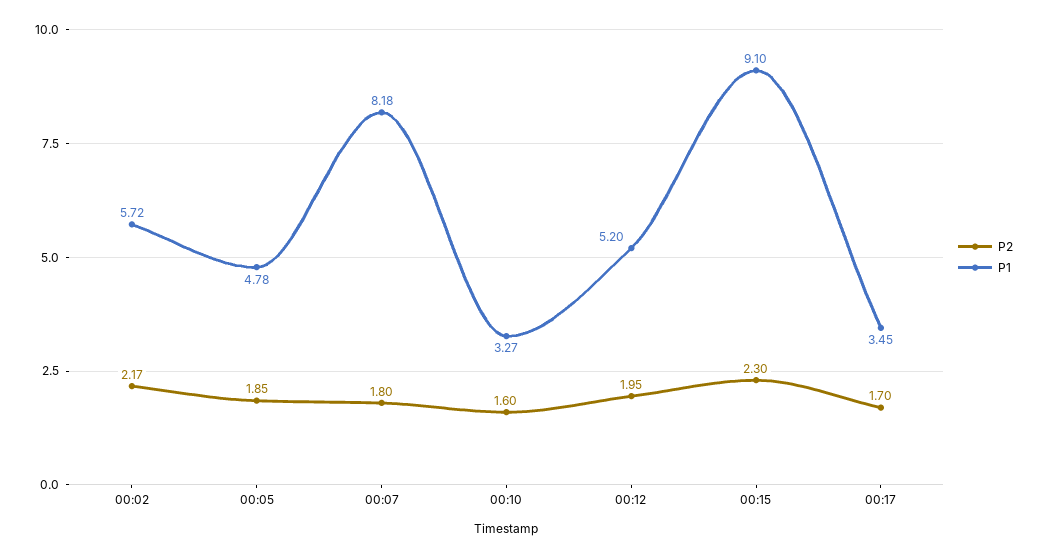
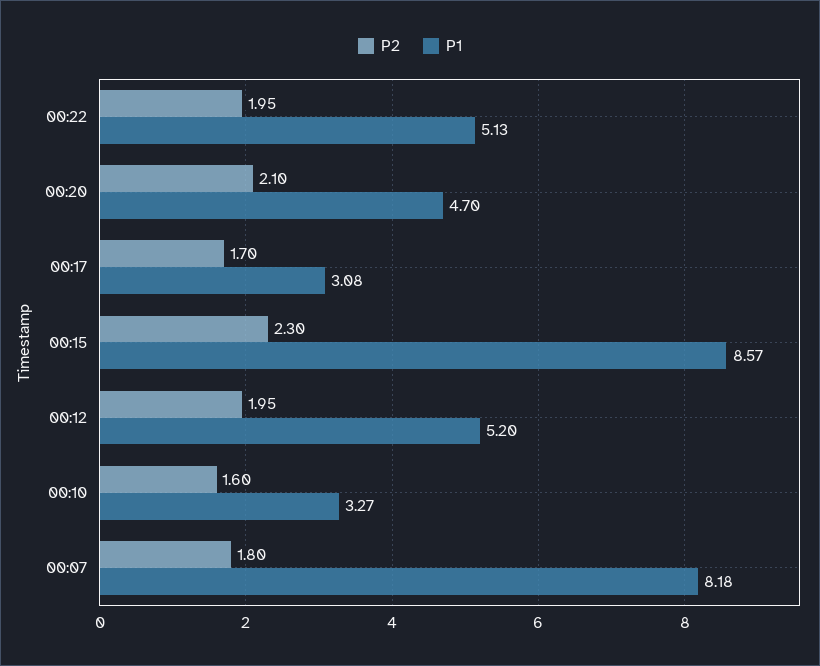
P2, 00:02: 2.17 -> none
P1, 00:02: 5.72 -> none
P2, 00:05: 1.85 -> none
P1, 00:05: 4.78 -> none
P1, 00:15: 9.1 -> 8.57
P1, 00:17: 3.45 -> 3.08
P2, 00:22: none -> 1.95
P1, 00:22: none -> 5.13
P2, 00:20: none -> 2.1
P1, 00:20: none -> 4.7

